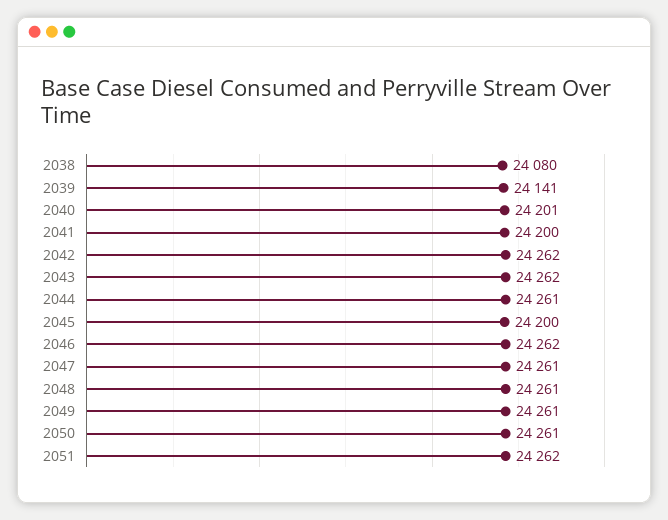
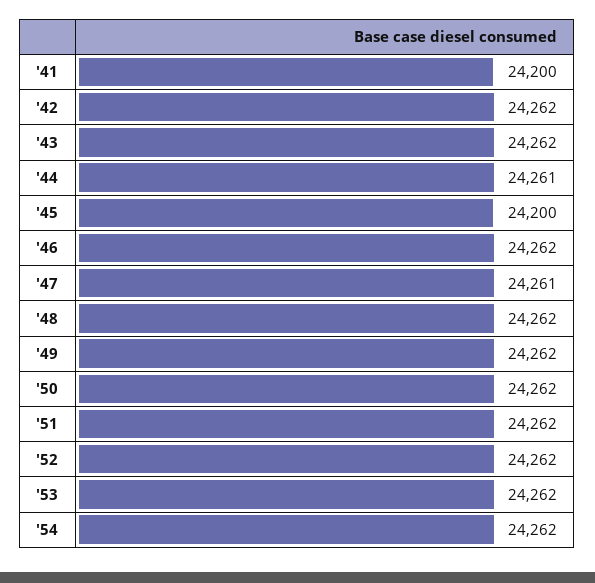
2038: 24080 -> none
2039: 24141 -> none
2040: 24201 -> none
2048: 24261 -> 24262
2049: 24261 -> 24262
2050: 24261 -> 24262
'52: none -> 24262
'53: none -> 24262
'54: none -> 24262

